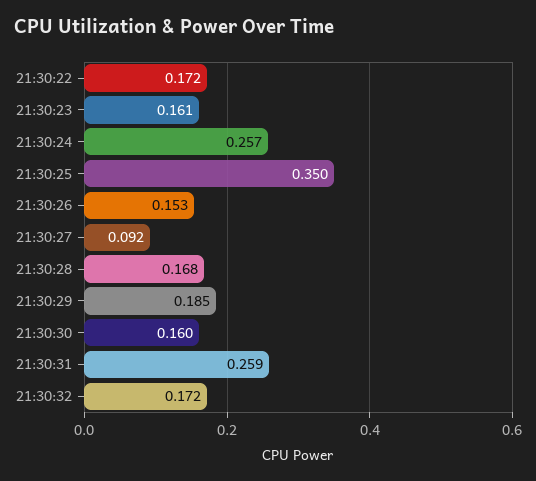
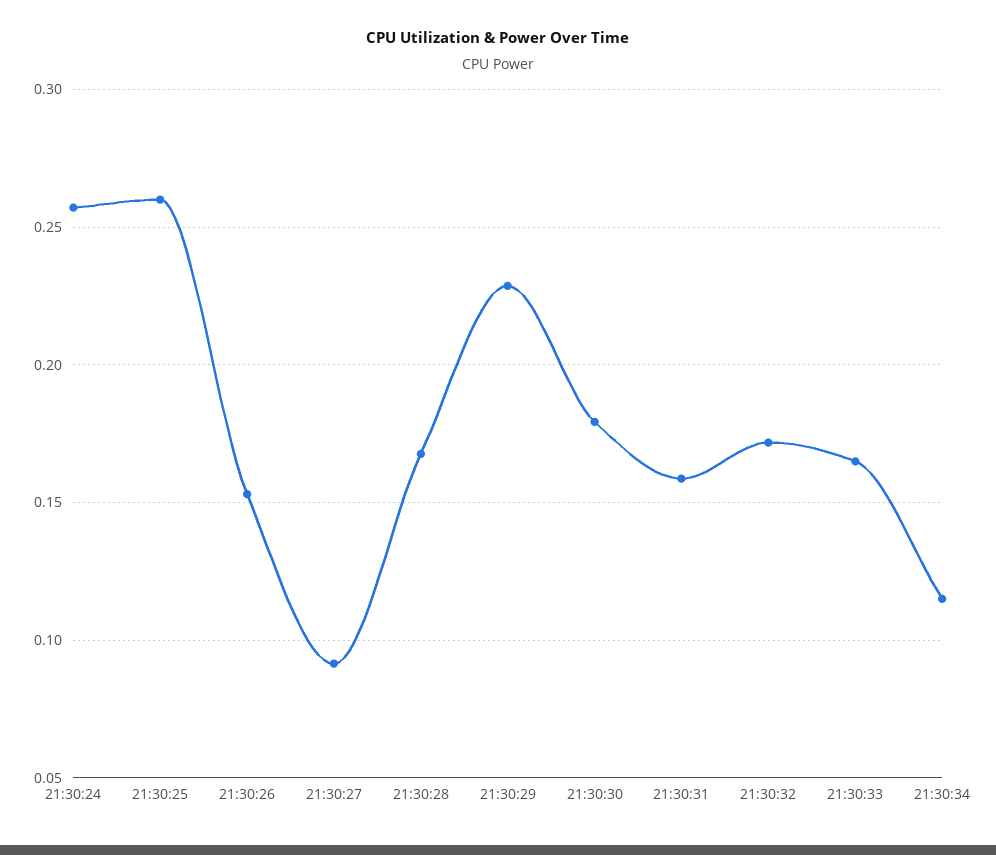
21:30:22: 0.172 -> none
21:30:23: 0.161 -> none
21:30:25: 0.35 -> 0.26
21:30:29: 0.185 -> 0.23
21:30:30: 0.16 -> 0.18
21:30:31: 0.259 -> 0.16
21:30:33: none -> 0.165
21:30:34: none -> 0.115

